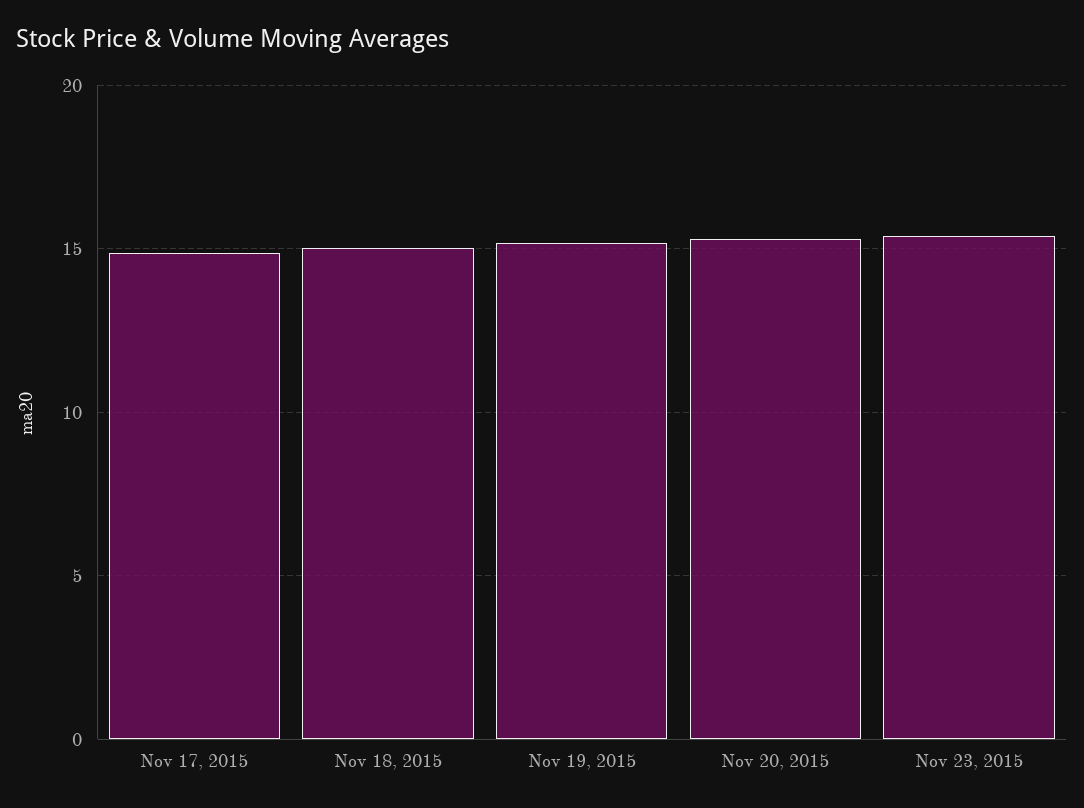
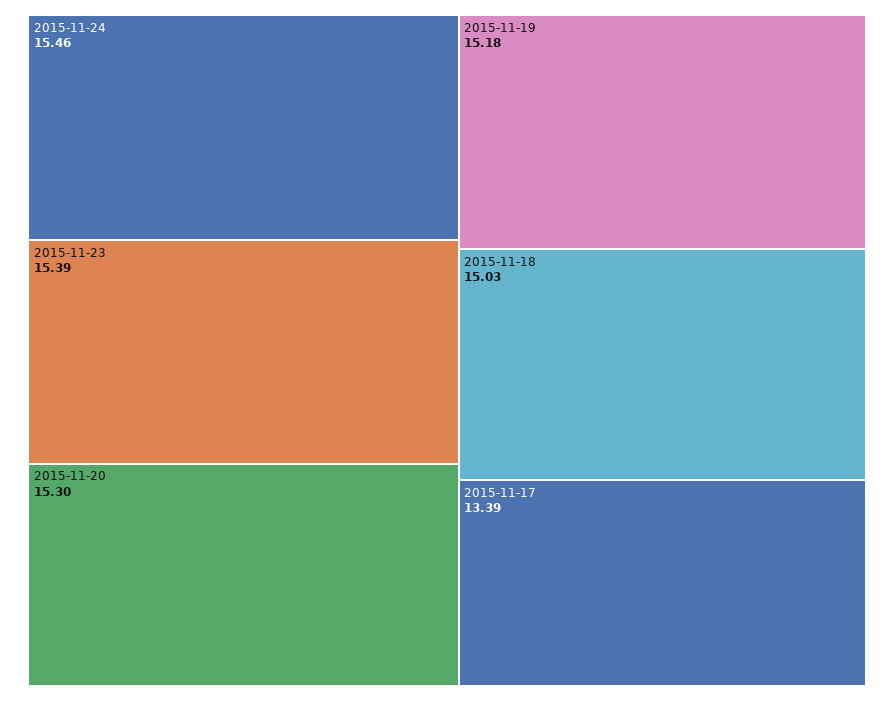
Nov 17, 2015: 15 -> 13.39
2015-11-24: none -> 15.46

